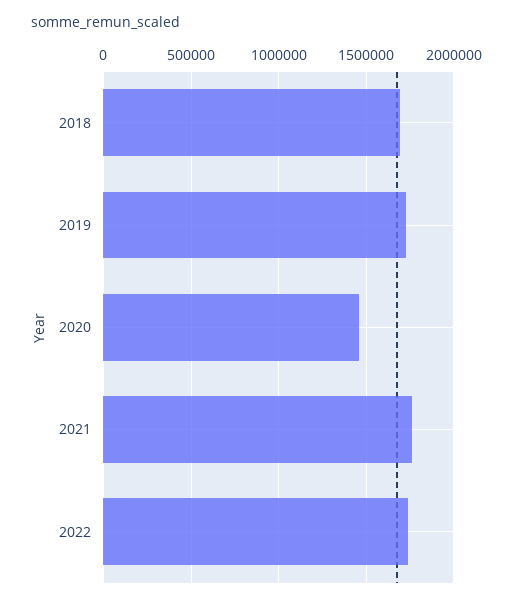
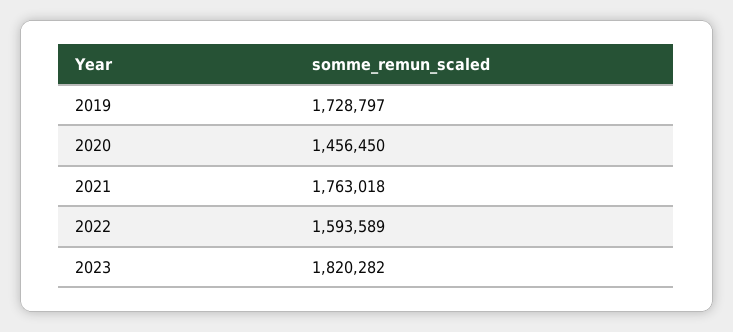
2018: 1700000 -> none
2022: 1750000 -> 1593589
2023: none -> 1820282

